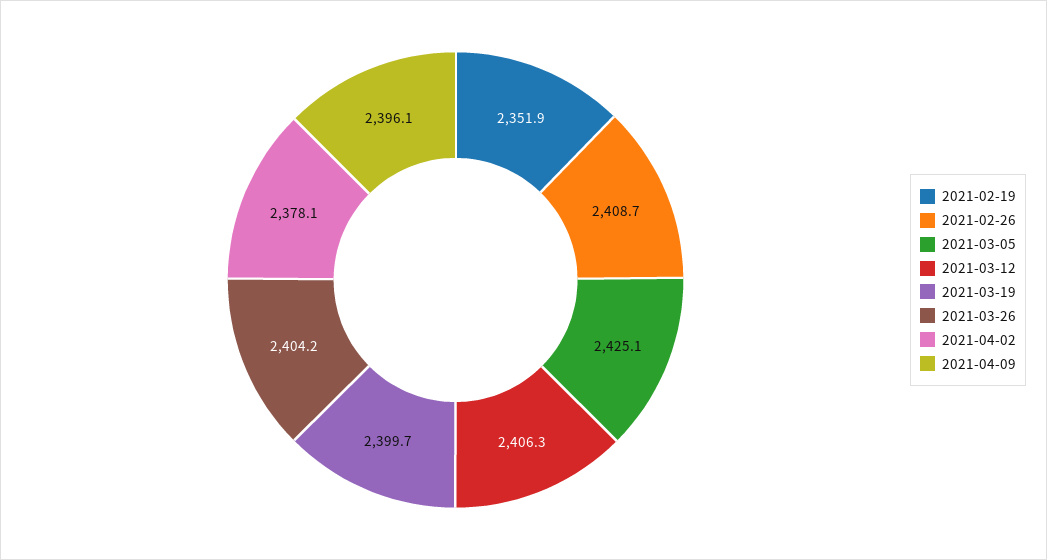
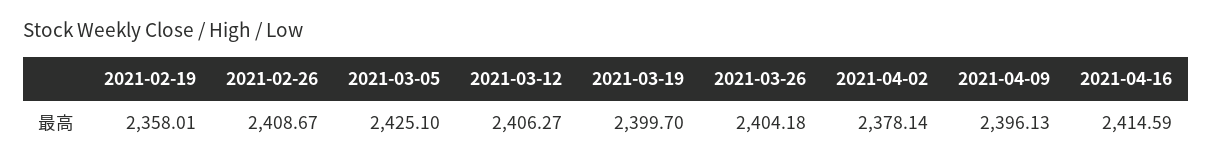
2021-02-19: 2351.9 -> 2358.01
2021-04-16: none -> 2414.59

